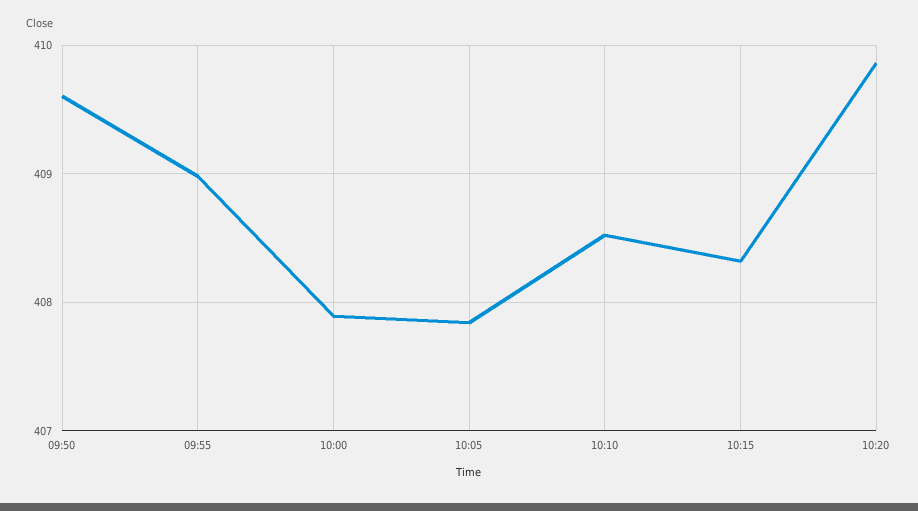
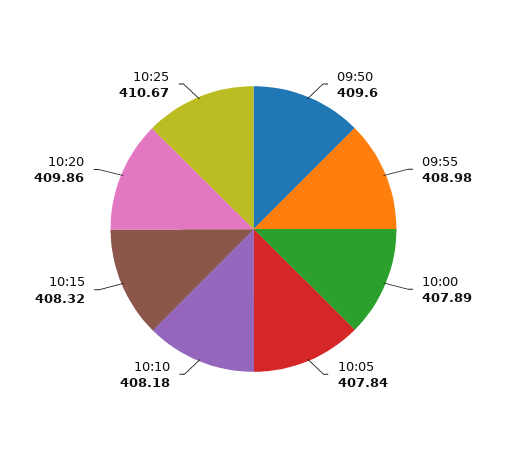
10:10: 408.5 -> 408.18
10:25: none -> 410.67

